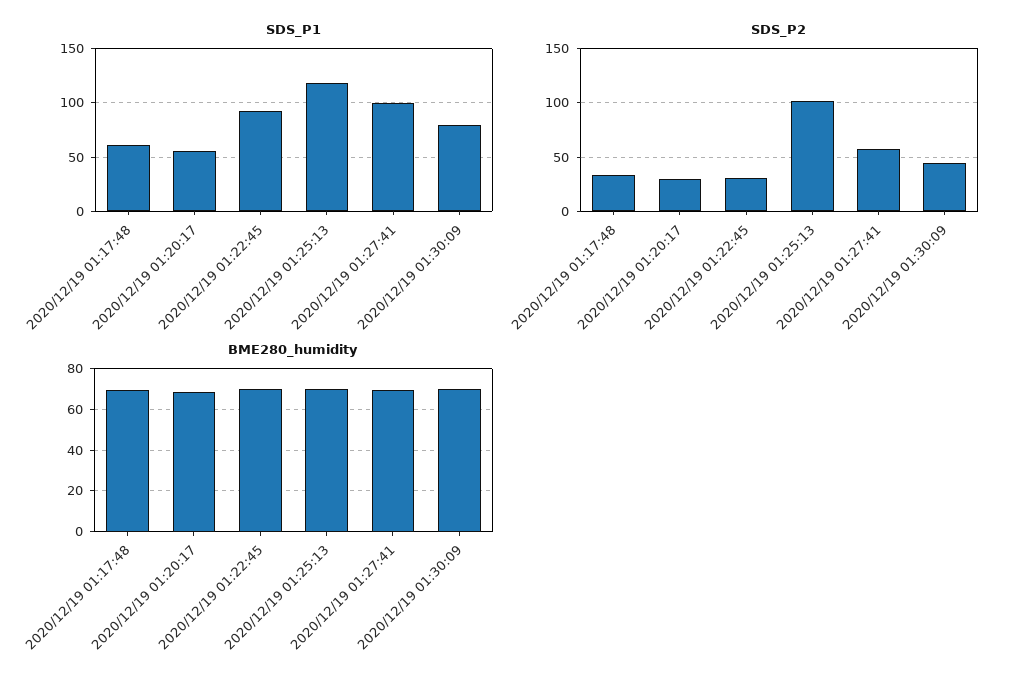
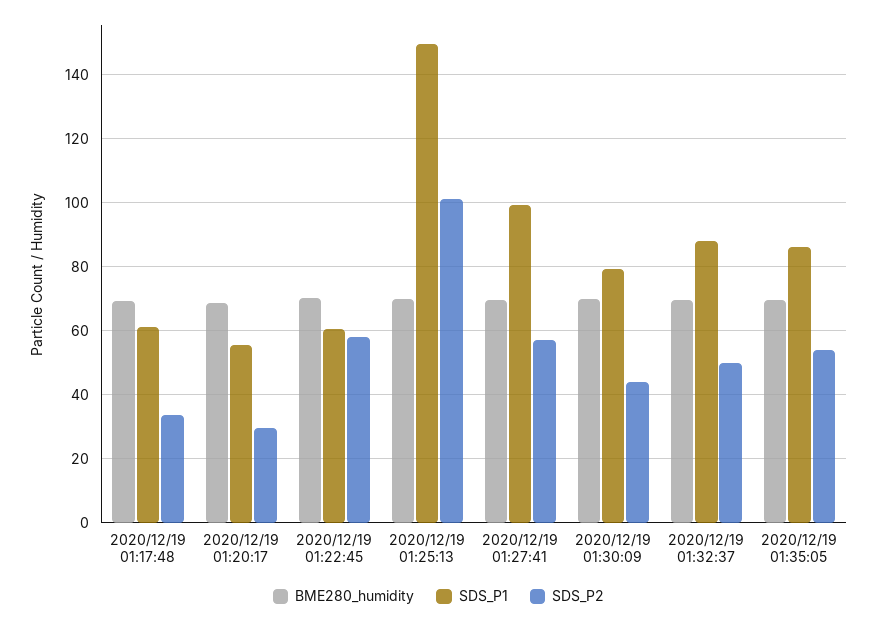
SDS_P1, 2020/12/19 01:22:45: 90 -> 60
SDS_P1, 2020/12/19 01:25:13: 120 -> 150
SDS_P2, 2020/12/19 01:22:45: 30 -> 58
BME280_humidity, 2020/12/19 01:32:37: none -> 70
SDS_P1, 2020/12/19 01:32:37: none -> 88
SDS_P2, 2020/12/19 01:32:37: none -> 50
BME280_humidity, 2020/12/19 01:35:05: none -> 70
SDS_P1, 2020/12/19 01:35:05: none -> 86
SDS_P2, 2020/12/19 01:35:05: none -> 54

